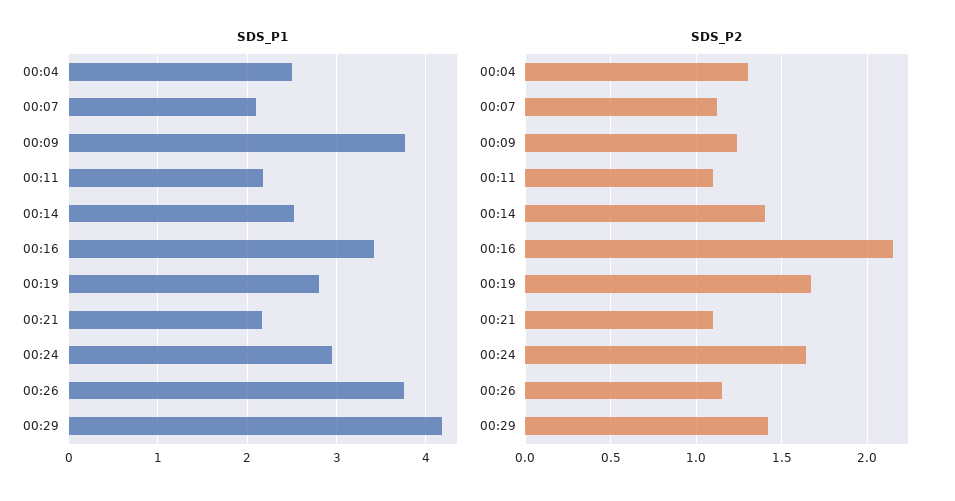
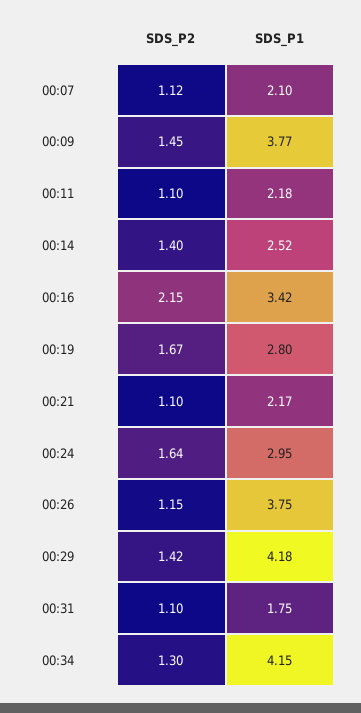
SDS_P1, 00:04: 2.5 -> none
SDS_P2, 00:04: 1.3 -> none
SDS_P2, 00:09: 1.25 -> 1.45
SDS_P2, 00:31: none -> 1.1
SDS_P1, 00:31: none -> 1.75
SDS_P2, 00:34: none -> 1.3
SDS_P1, 00:34: none -> 4.15

